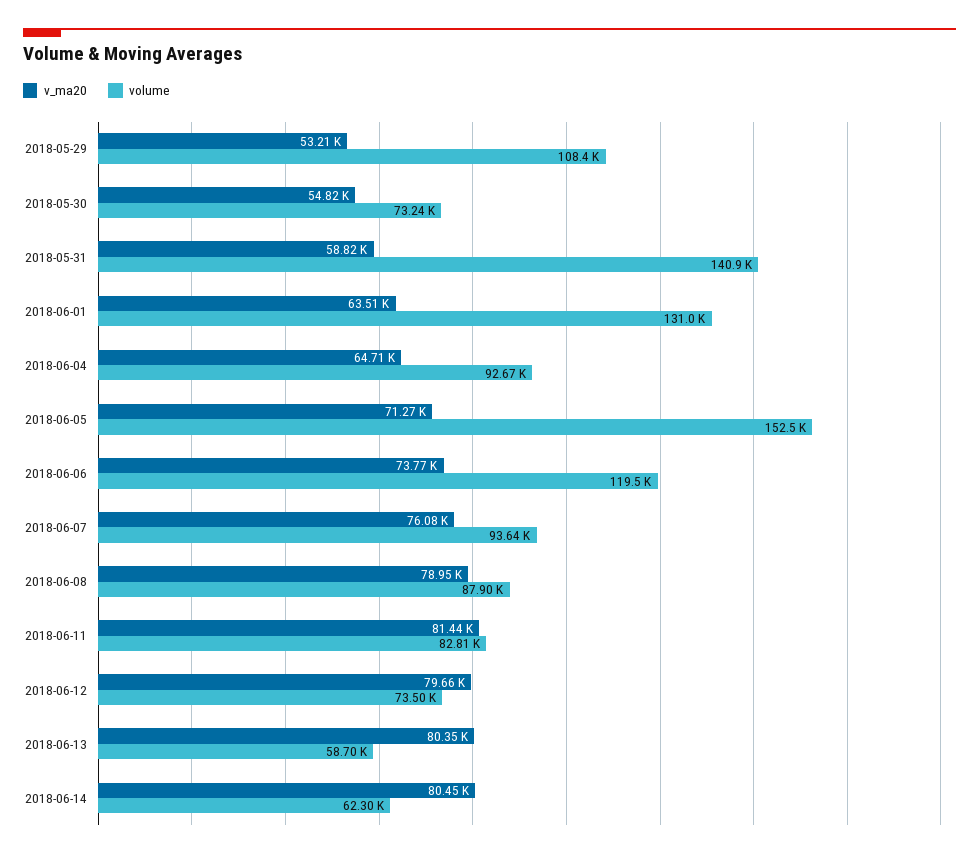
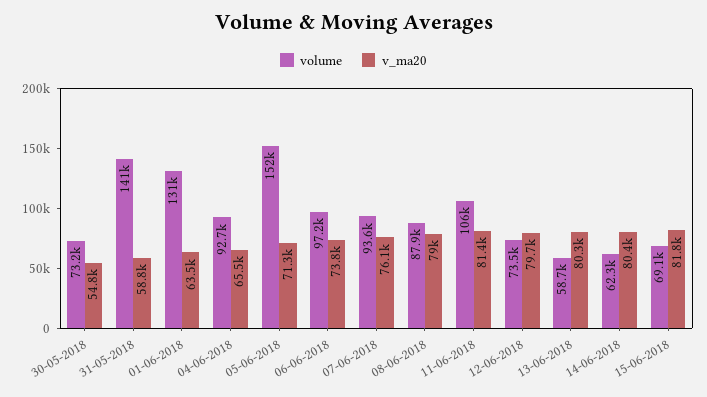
v_ma20, 2018-05-29: 53210 -> none
volume, 2018-05-29: 108400 -> none
v_ma20, 2018-06-04: 64710 -> 65500
volume, 2018-06-06: 119500 -> 97200
volume, 2018-06-11: 82810 -> 106000
volume, 15-06-2018: none -> 69100
v_ma20, 15-06-2018: none -> 81800

